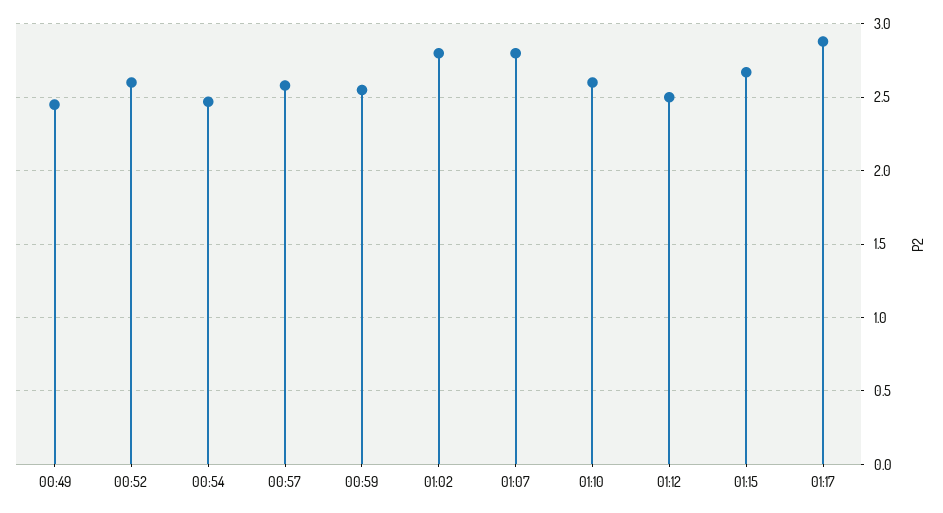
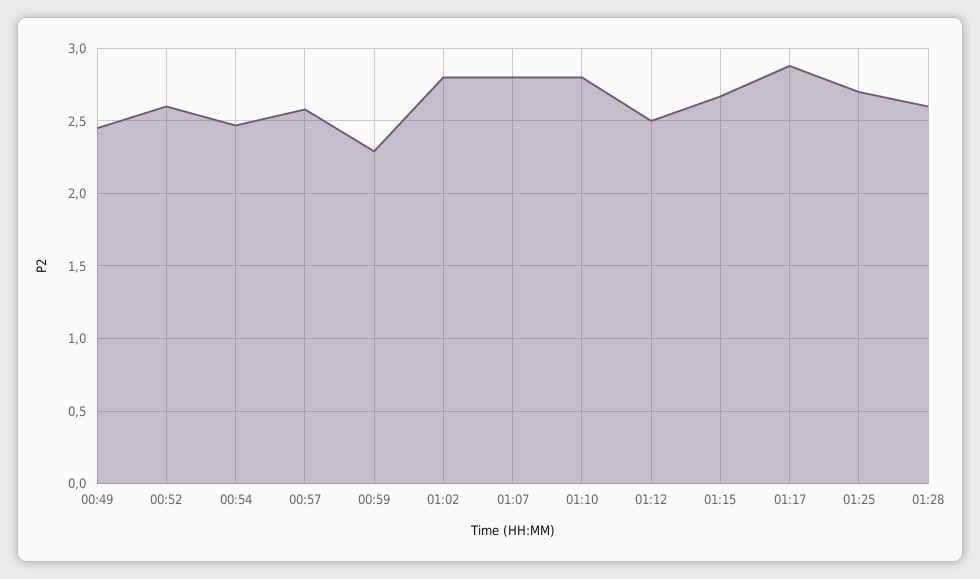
00:59: 2.55 -> 2.3
01:10: 2.6 -> 2.8
01:25: none -> 2.7
01:28: none -> 2.6

